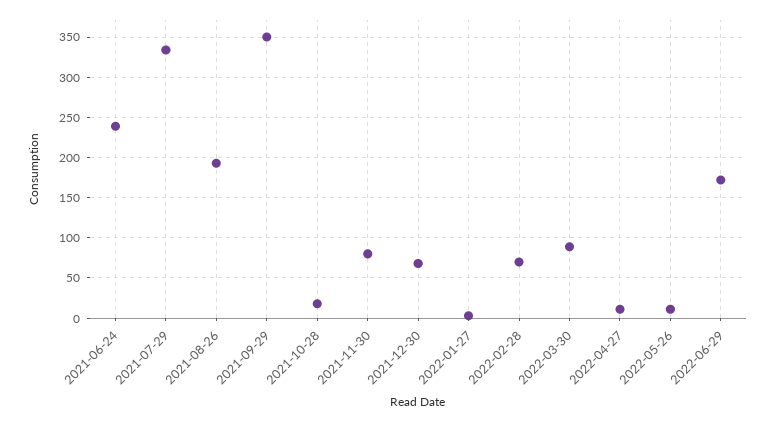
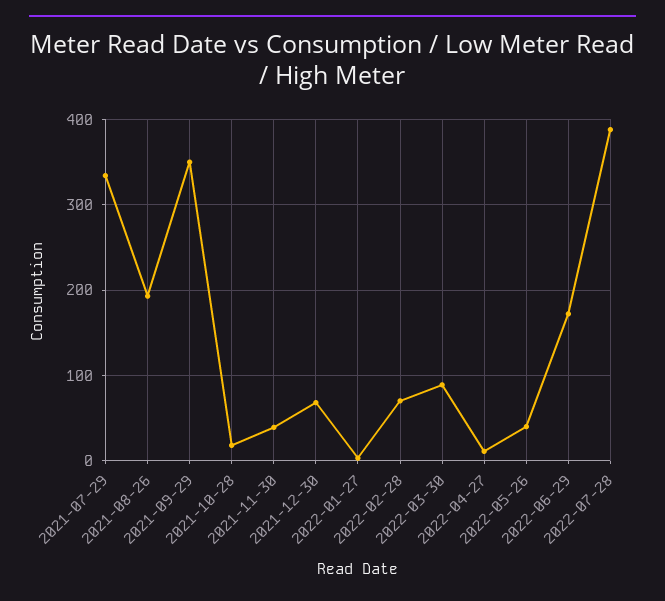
2021-06-24: 240 -> none
2021-11-30: 80 -> 40
2022-05-26: 10 -> 40
2022-07-28: none -> 390

